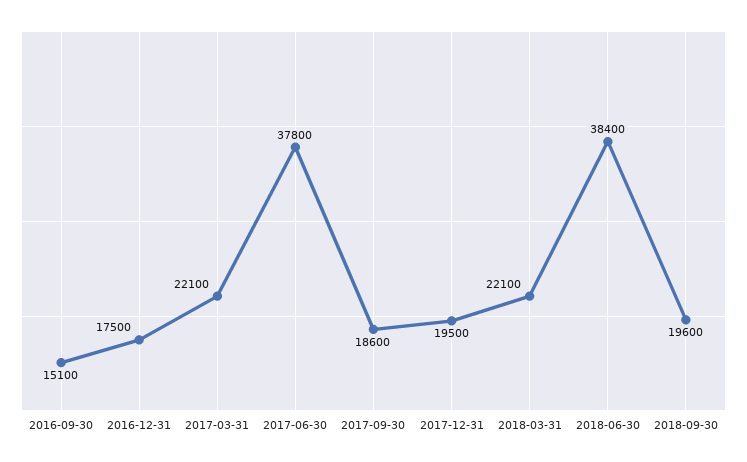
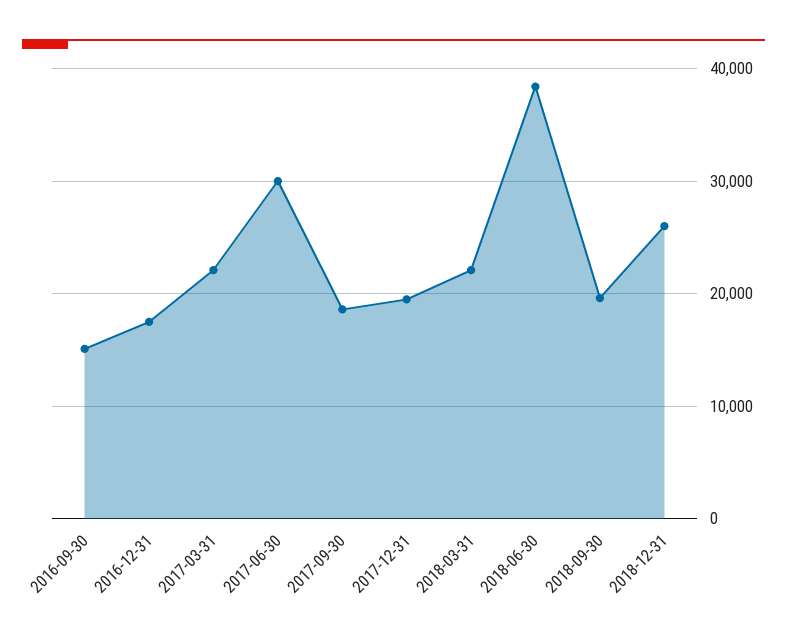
2017-06-30: 37800 -> 30000
2018-12-31: none -> 26000

